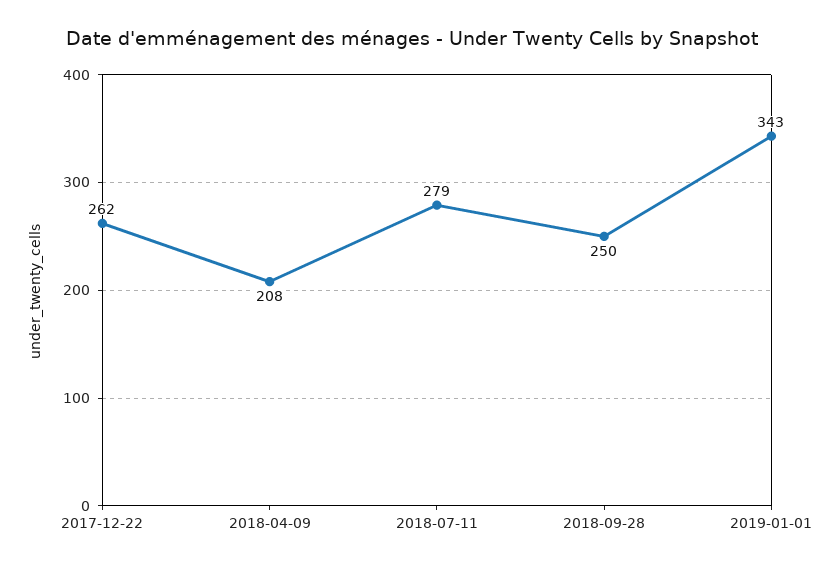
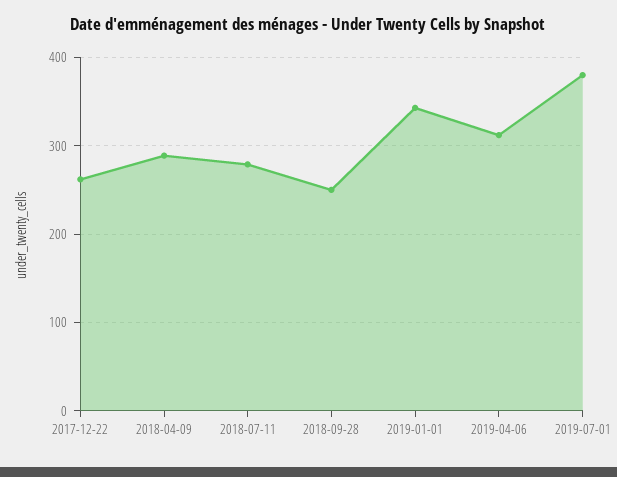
2018-04-09: 208 -> 290
2019-04-06: none -> 310
2019-07-01: none -> 380

